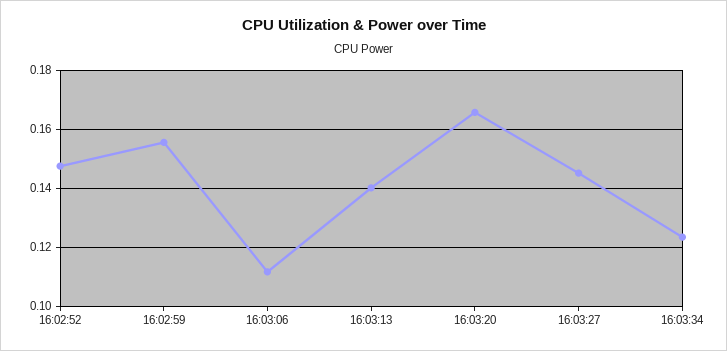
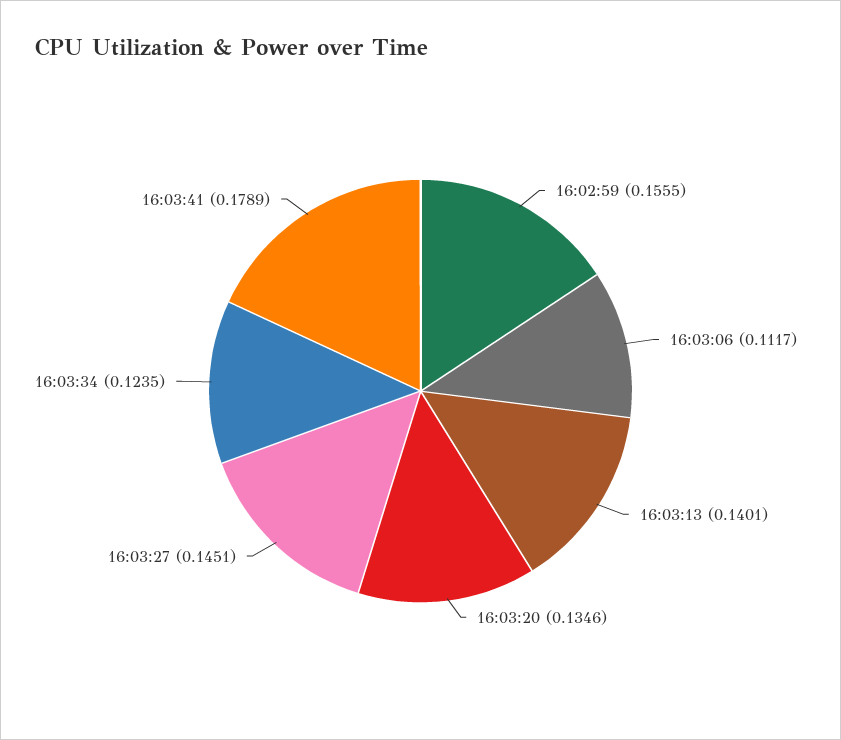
16:02:52: 0.1475 -> none
16:03:20: 0.165 -> 0.1346
16:03:41: none -> 0.1789

